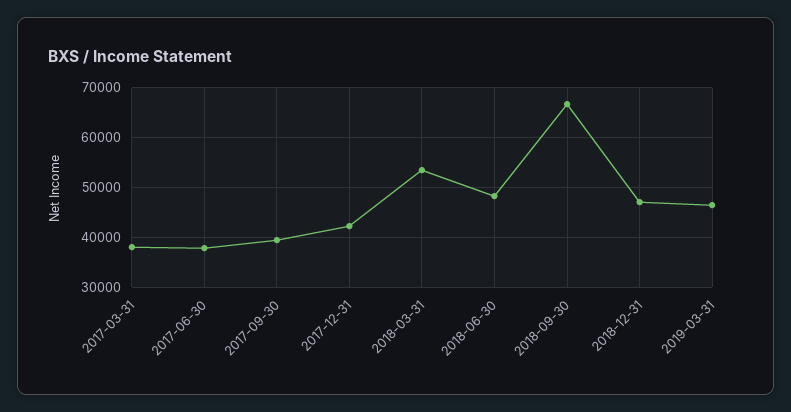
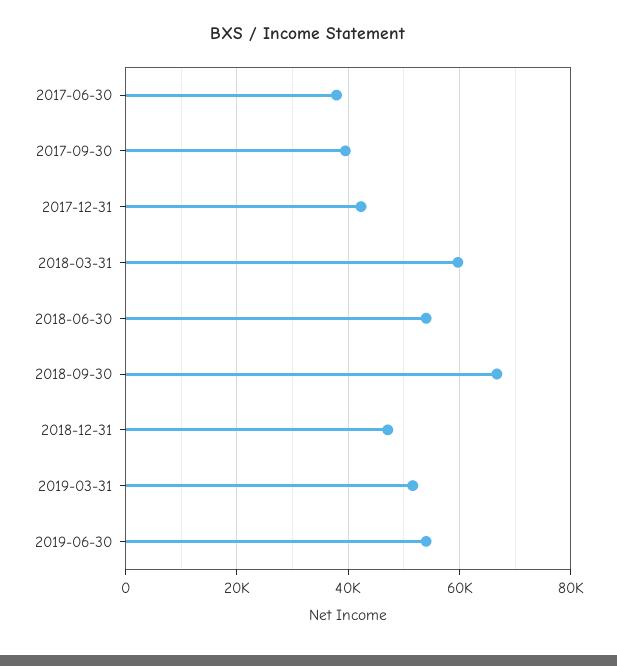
2017-03-31: 38000 -> none
2018-03-31: 54000 -> 60000
2018-06-30: 48000 -> 54000
2019-03-31: 46000 -> 52000
2019-06-30: none -> 54000

